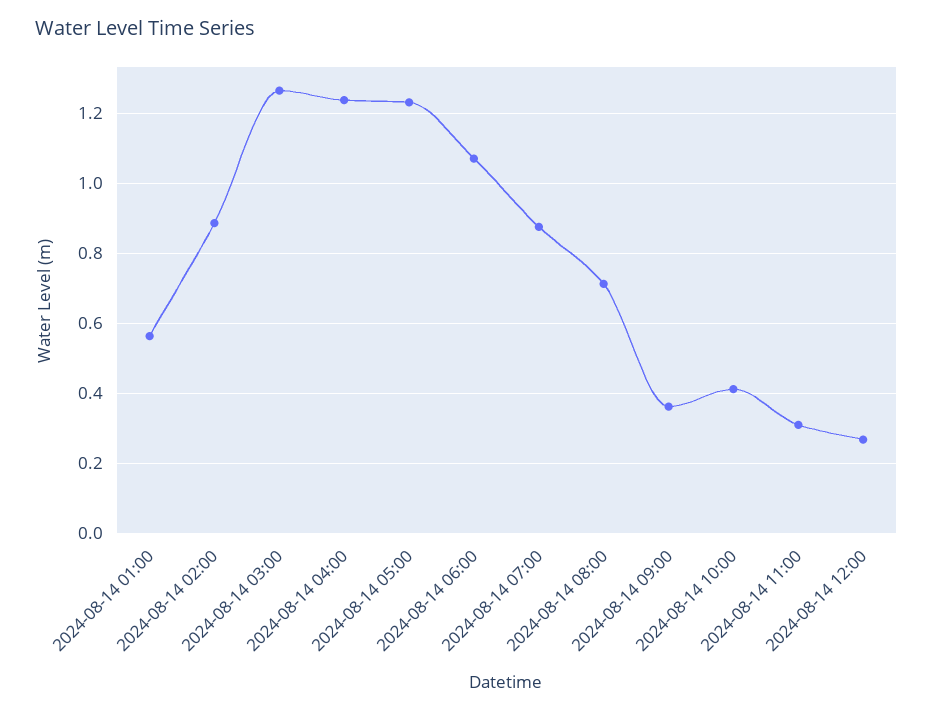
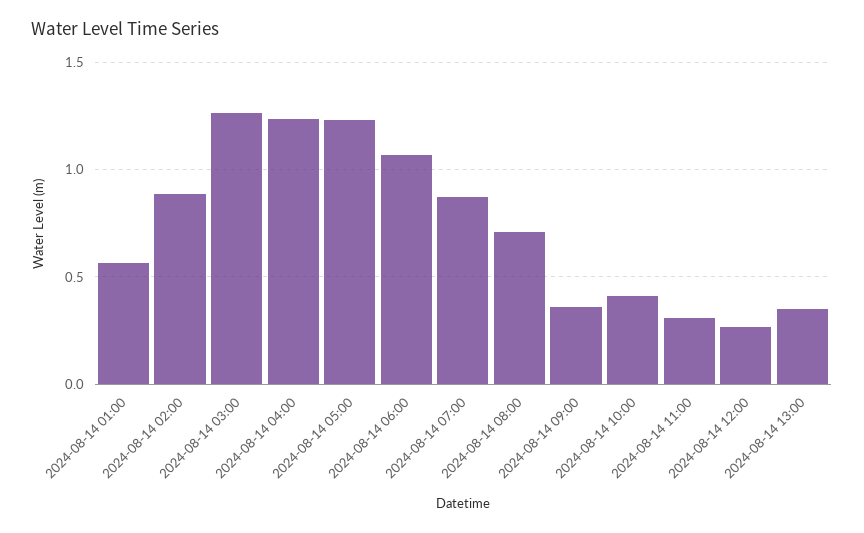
2024-08-14 13:00: none -> 0.35

